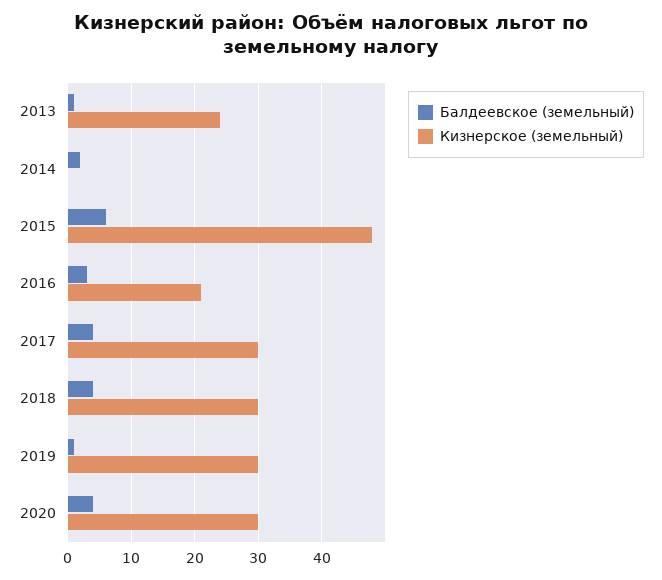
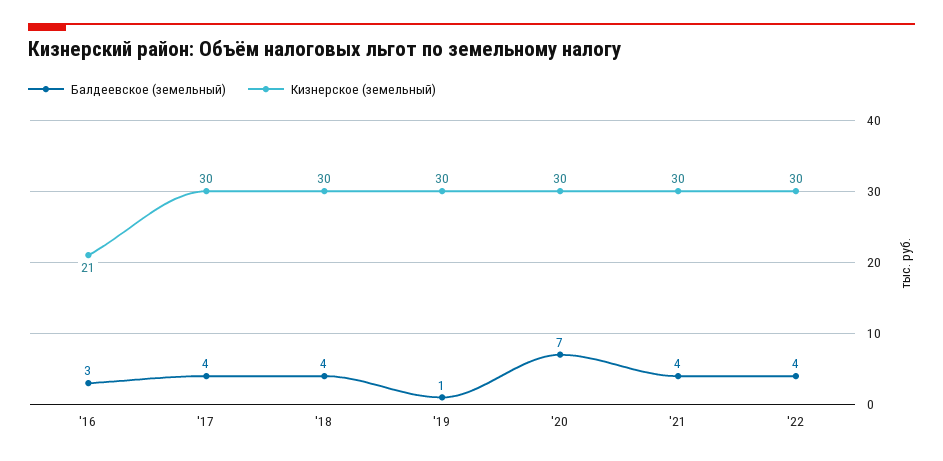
Балдеевское (земельный), 2013: 1 -> none
Кизнерское (земельный), 2013: 24 -> none
Балдеевское (земельный), 2014: 2 -> none
Кизнерское (земельный), 2014: 0 -> none
Балдеевское (земельный), 2015: 6 -> none
Кизнерское (земельный), 2015: 48 -> none
Балдеевское (земельный), 2020: 4 -> 7
Балдеевское (земельный), '21: none -> 4
Кизнерское (земельный), '21: none -> 30
Балдеевское (земельный), '22: none -> 4
Кизнерское (земельный), '22: none -> 30

